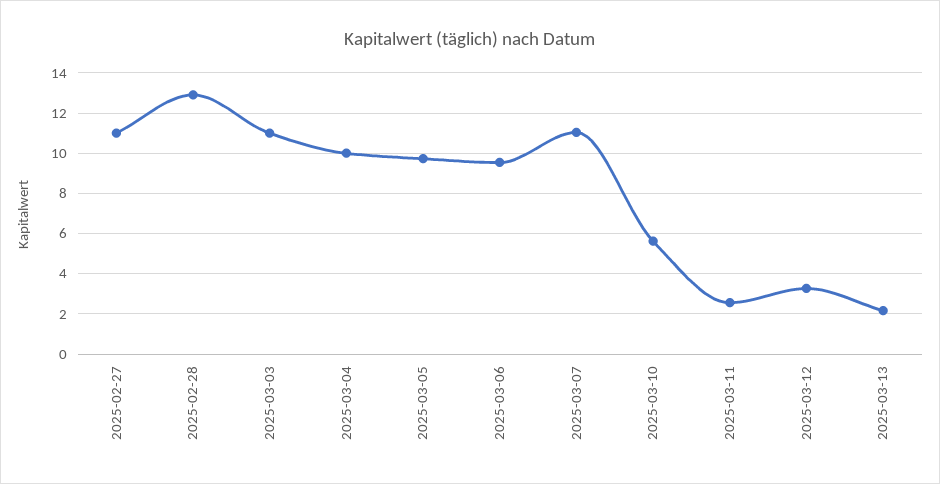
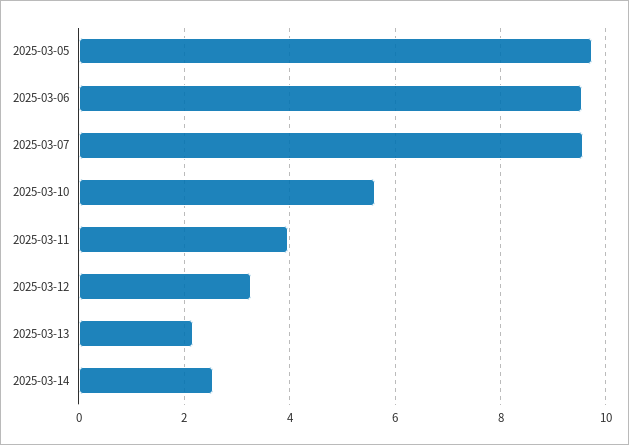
2025-02-27: 11 -> none
2025-02-28: 13 -> none
2025-03-03: 11 -> none
2025-03-04: 10 -> none
2025-03-07: 11 -> 9.6
2025-03-11: 2.5 -> 4
2025-03-14: none -> 2.6

